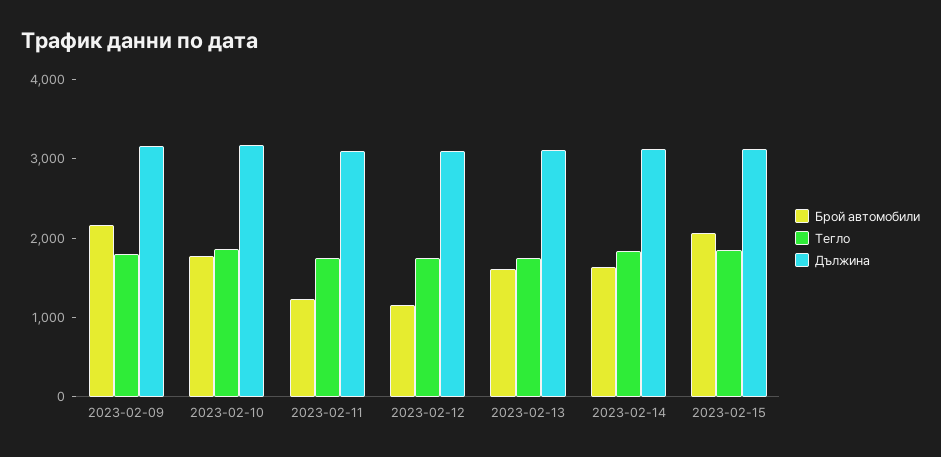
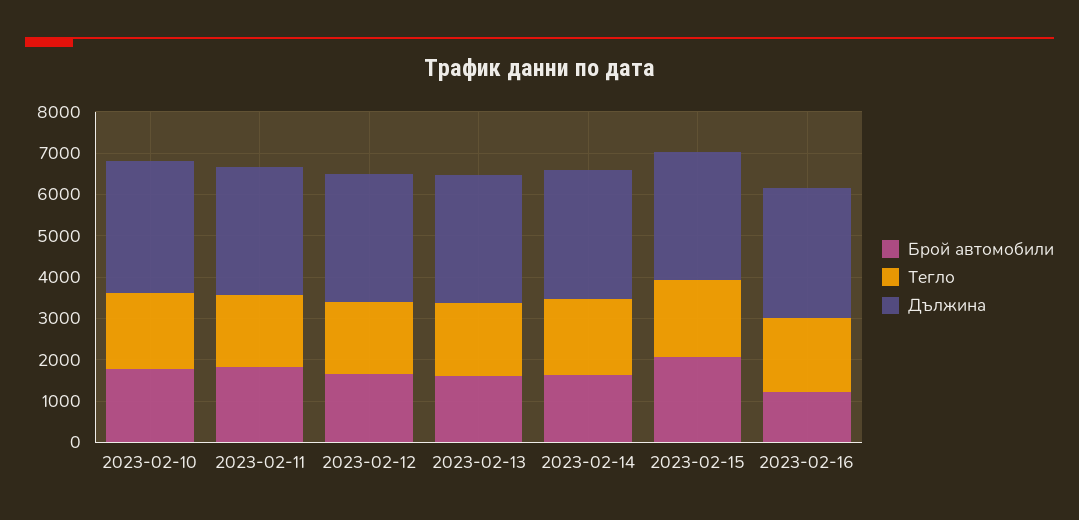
Брой автомобили, 2023-02-09: 2200 -> none
Тегло, 2023-02-09: 1800 -> none
Дължина, 2023-02-09: 3200 -> none
Брой автомобили, 2023-02-11: 1200 -> 1800
Брой автомобили, 2023-02-12: 1200 -> 1600
Брой автомобили, 2023-02-16: none -> 1200
Тегло, 2023-02-16: none -> 1800
Дължина, 2023-02-16: none -> 3200

